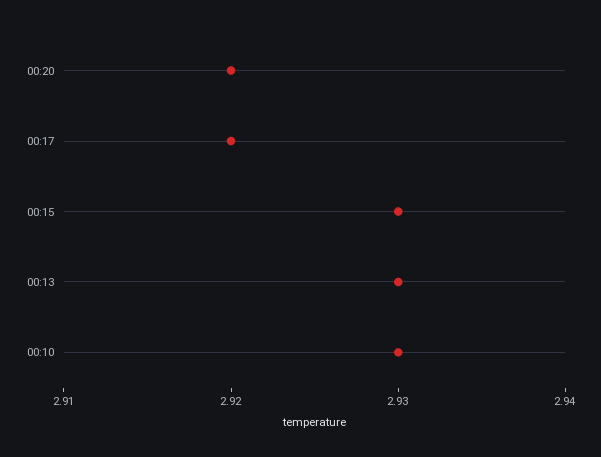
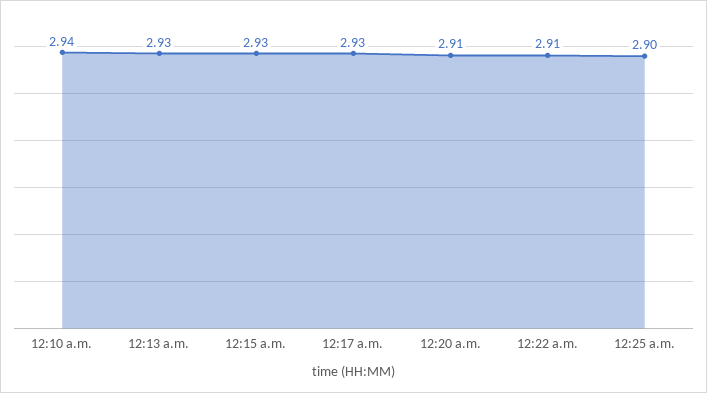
00:20: 2.92 -> 2.91
00:17: 2.92 -> 2.93
00:10: 2.93 -> 2.94
12:22 a.m.: none -> 2.91
12:25 a.m.: none -> 2.9

